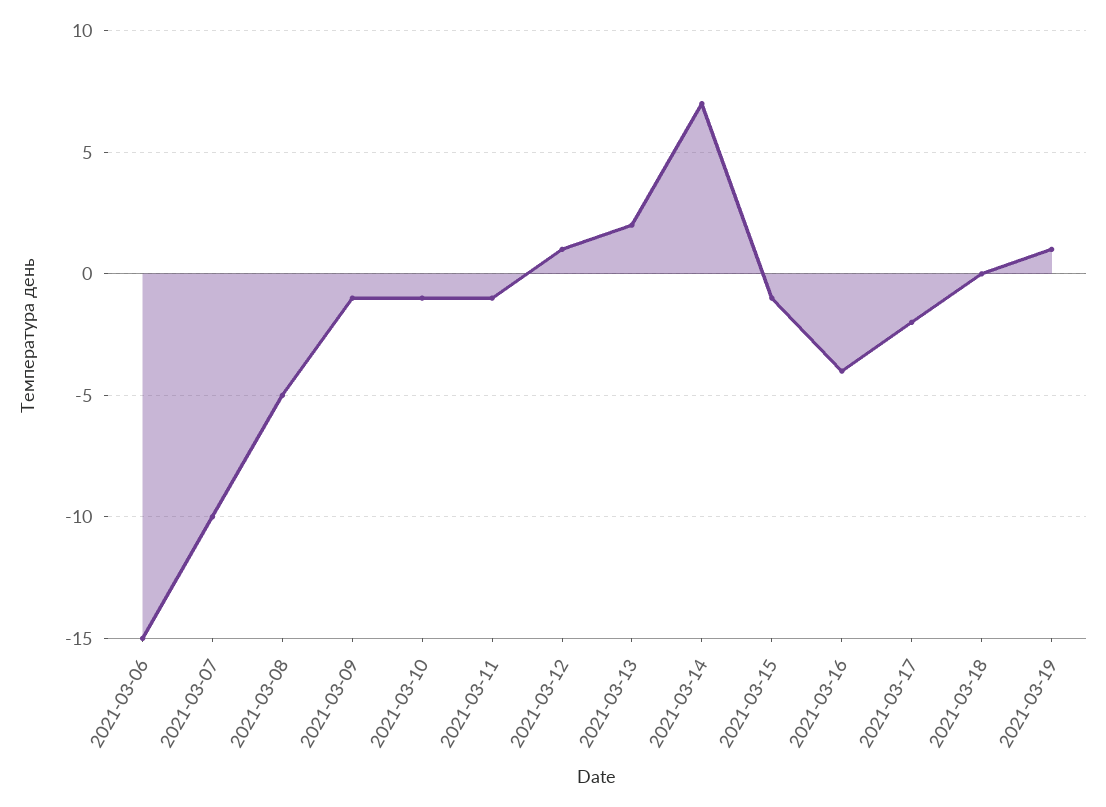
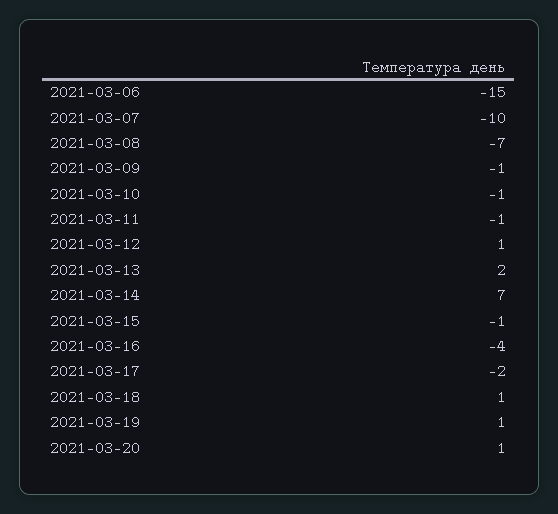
2021-03-08: -5 -> -7
2021-03-18: 0 -> 1
2021-03-20: none -> 1

